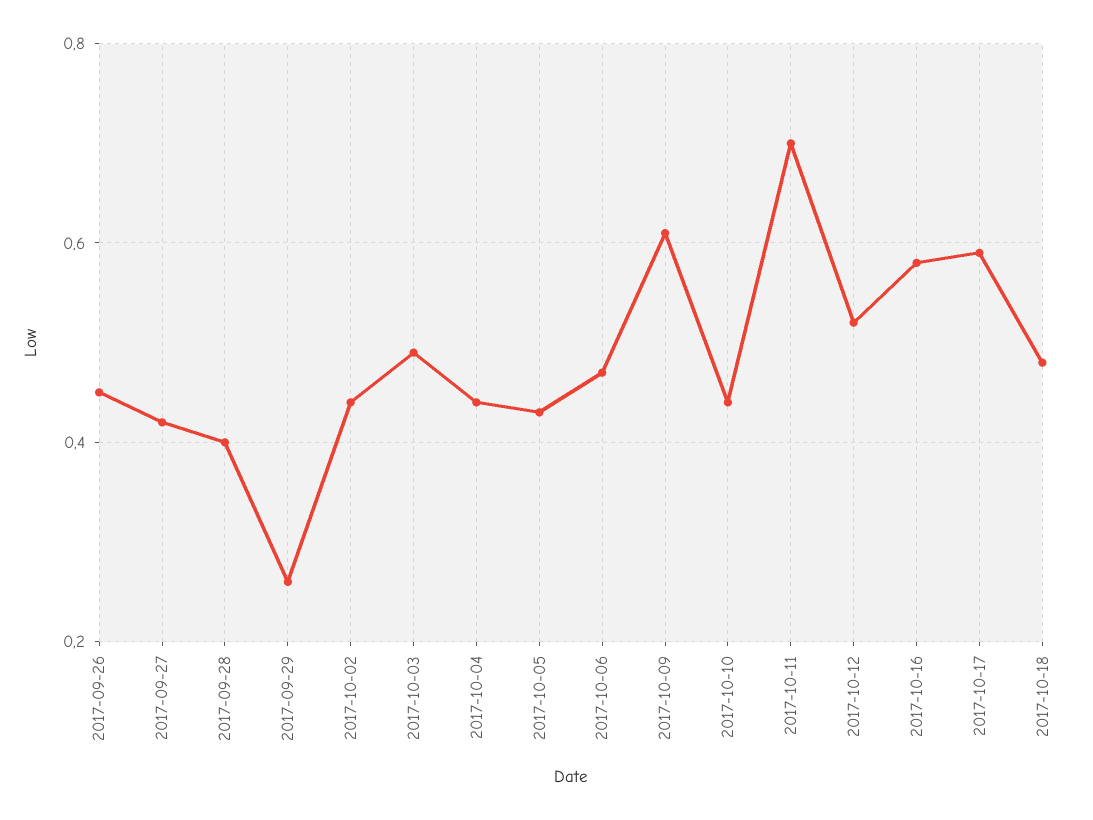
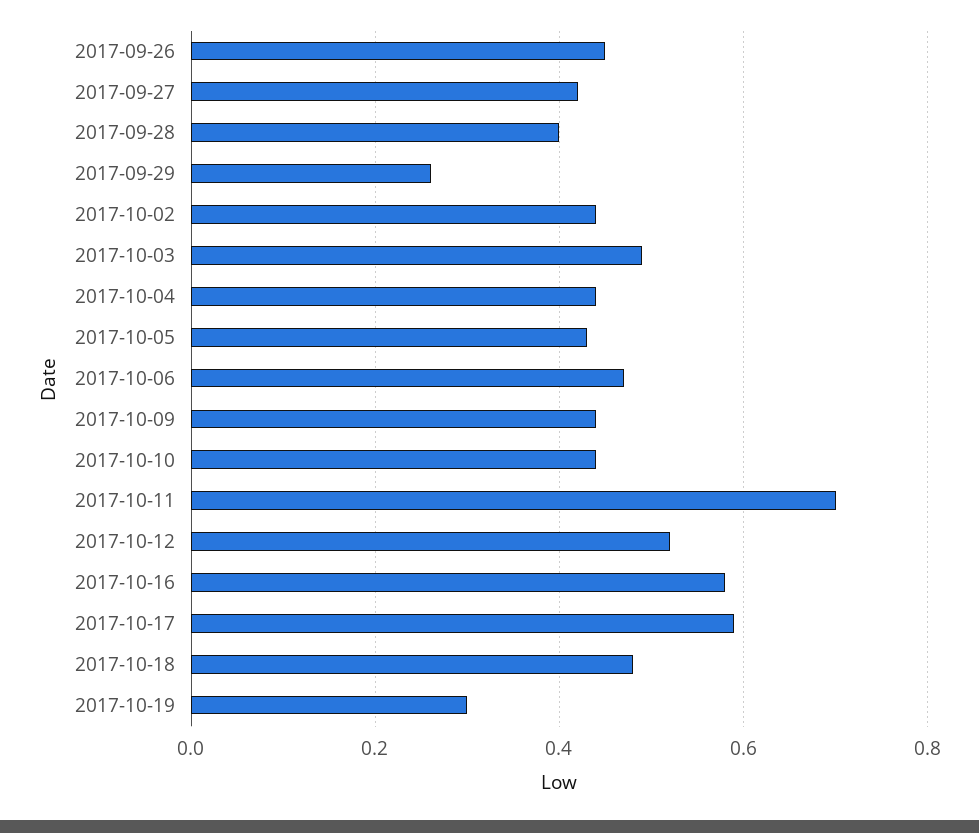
2017-10-09: 0.6 -> 0.45
2017-10-19: none -> 0.3

